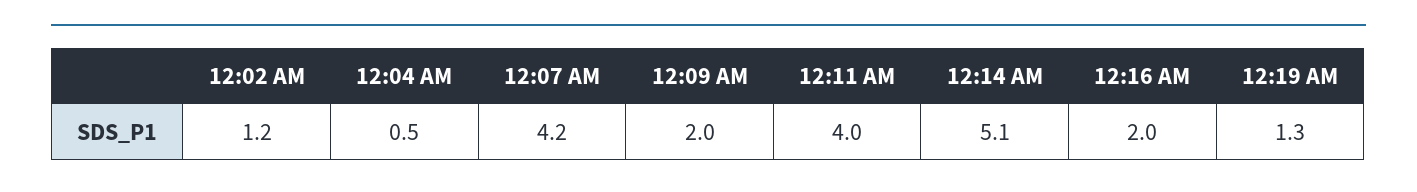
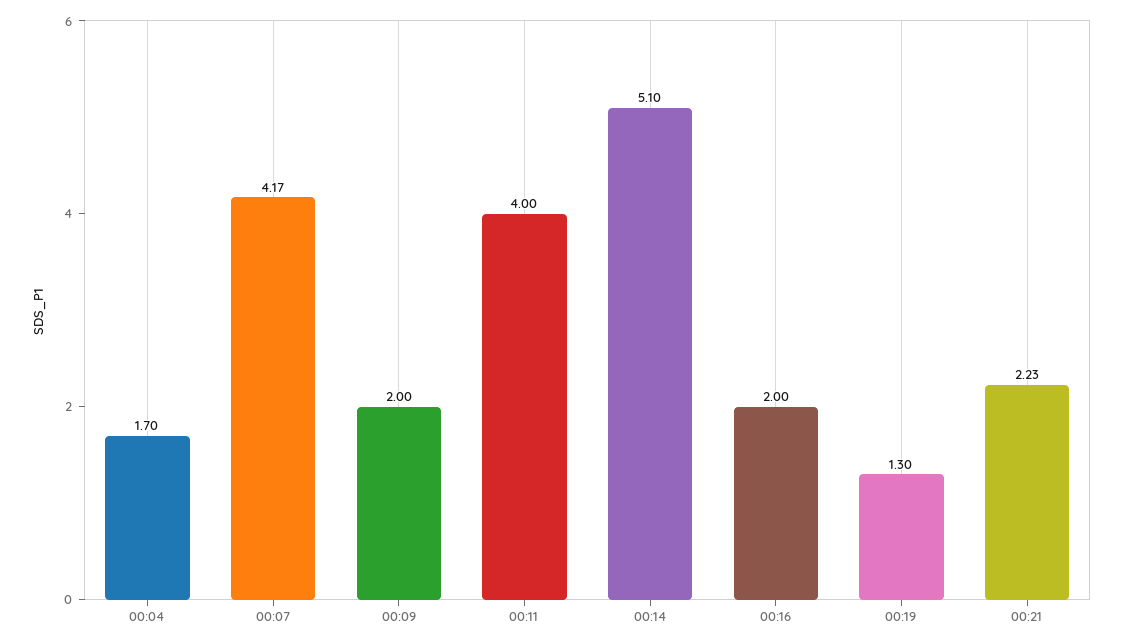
12:02 AM: 1.2 -> none
12:04 AM: 0.5 -> 1.7
00:21: none -> 2.23

